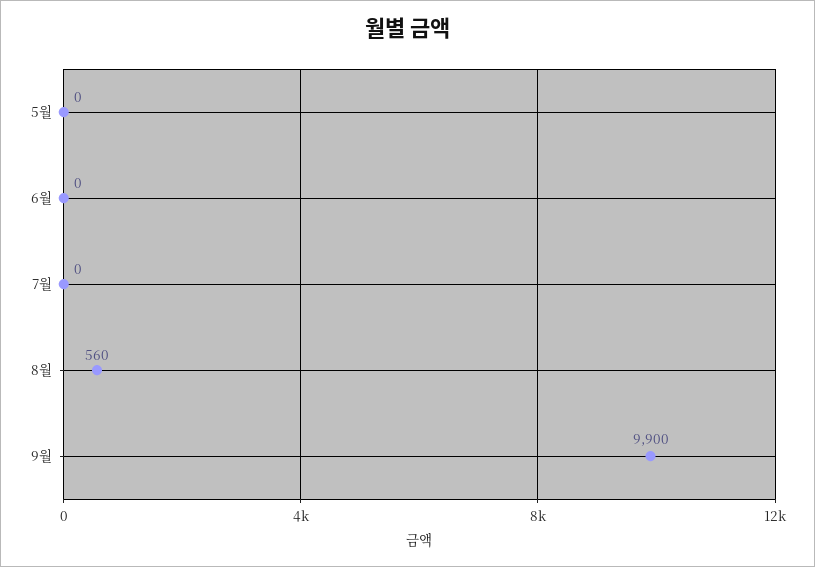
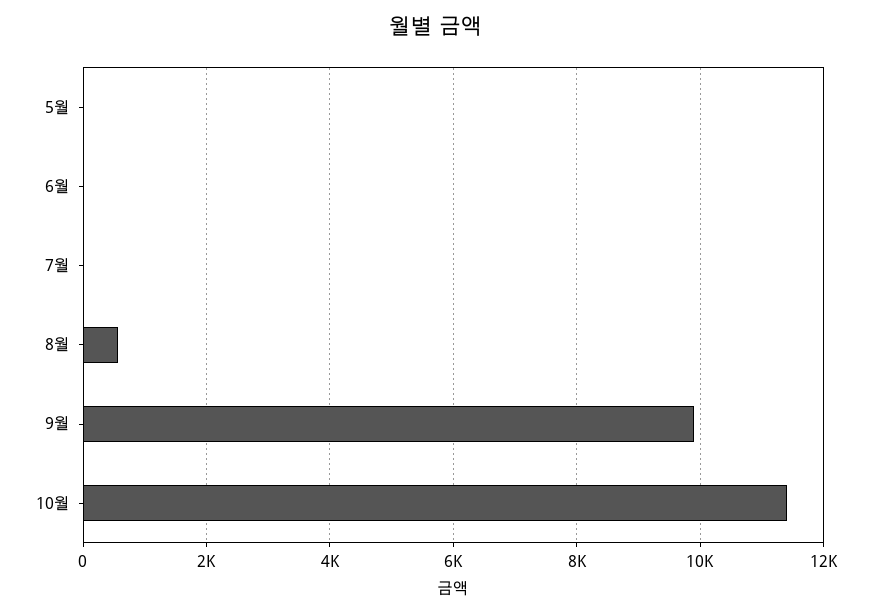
10월: none -> 11400

